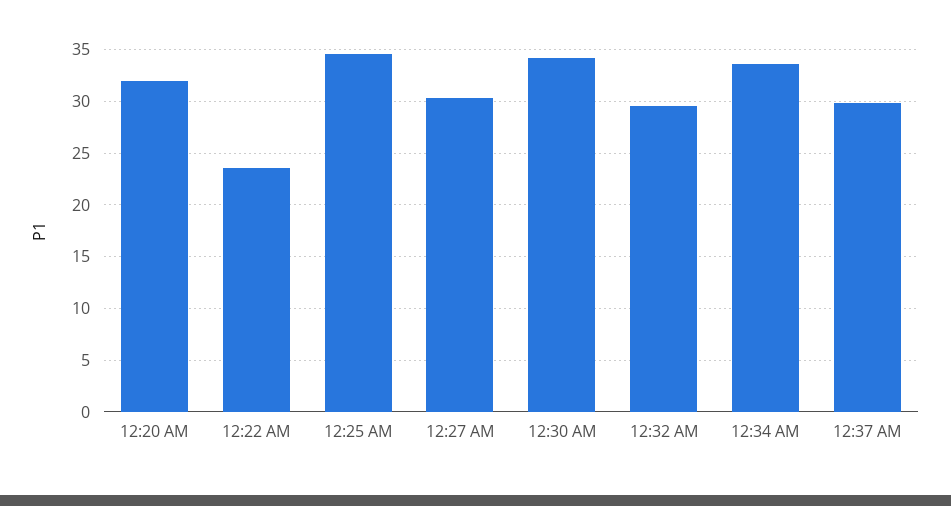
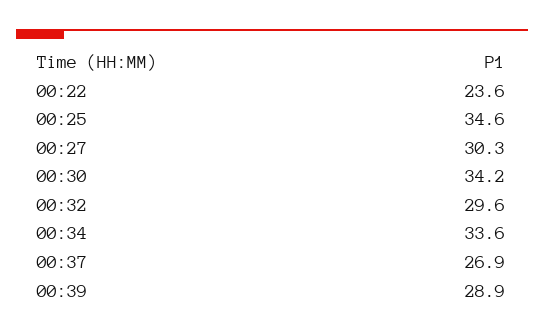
12:20 AM: 32 -> none
12:37 AM: 30 -> 26.9
00:39: none -> 28.9

